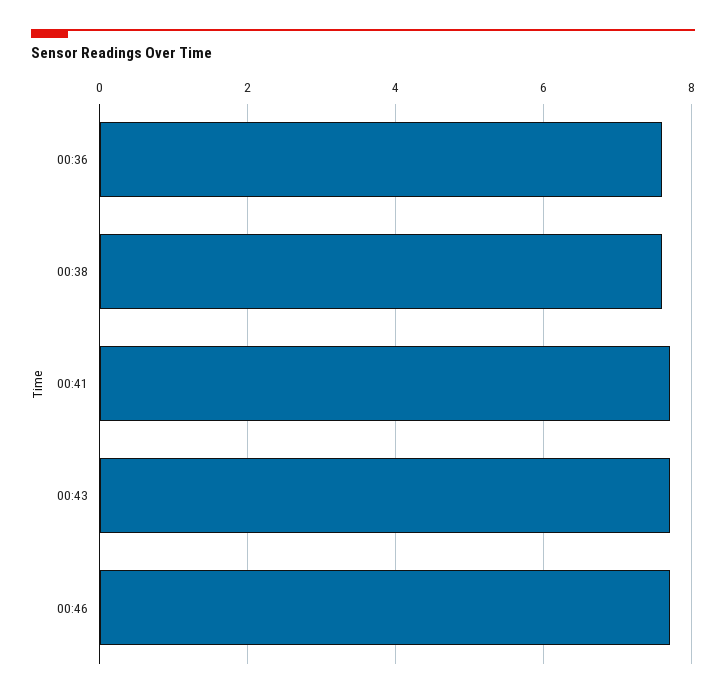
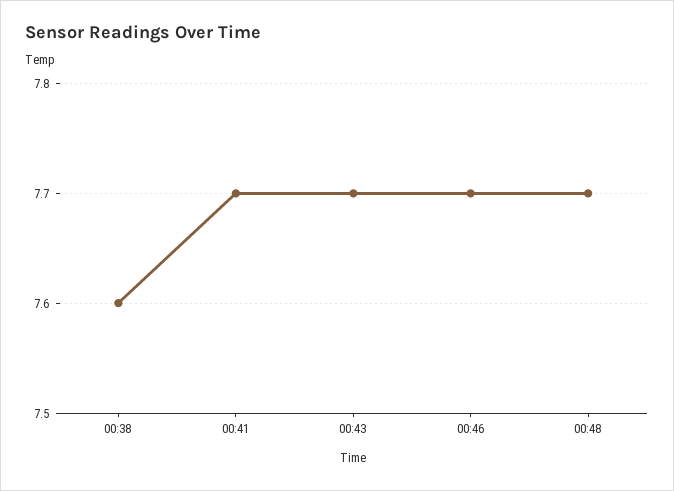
00:36: 7.5 -> none
00:48: none -> 7.7

